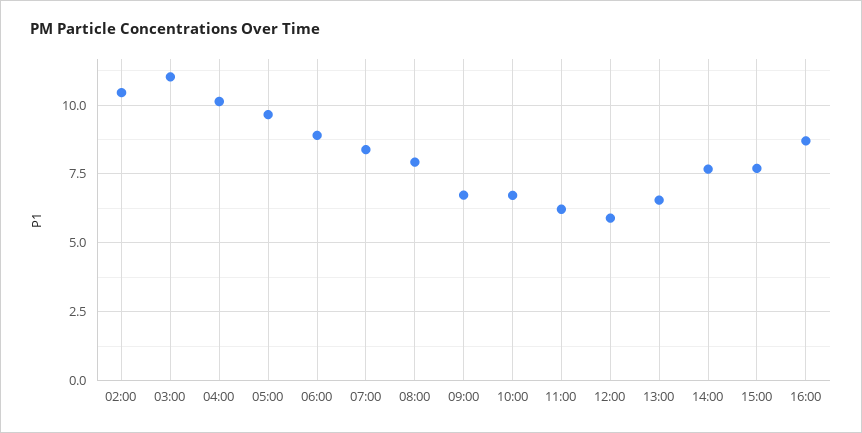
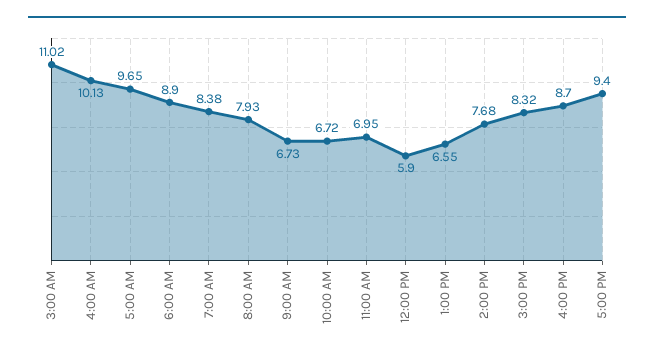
02:00: 10.5 -> none
11:00: 6.25 -> 6.95
15:00: 7.75 -> 8.32
5:00 PM: none -> 9.4

